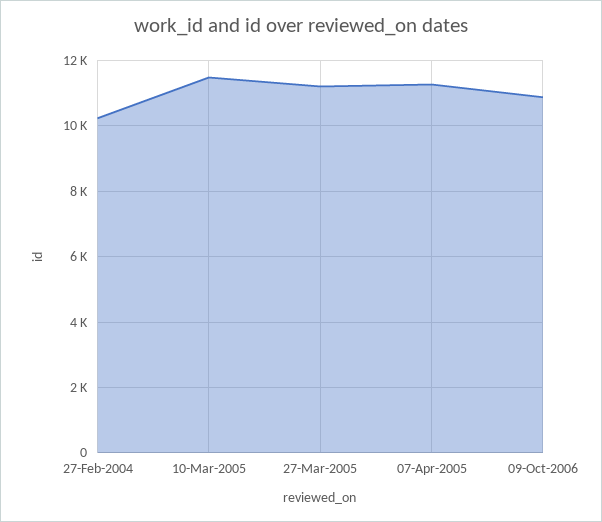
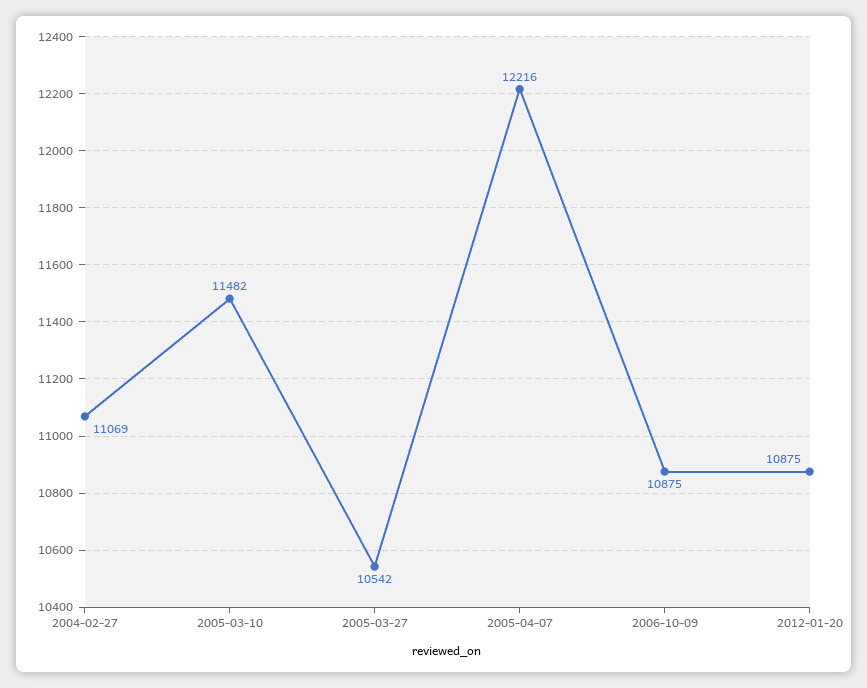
27-Feb-2004: 10200 -> 11069
27-Mar-2005: 11200 -> 10542
07-Apr-2005: 11200 -> 12216
2012-01-20: none -> 10875

